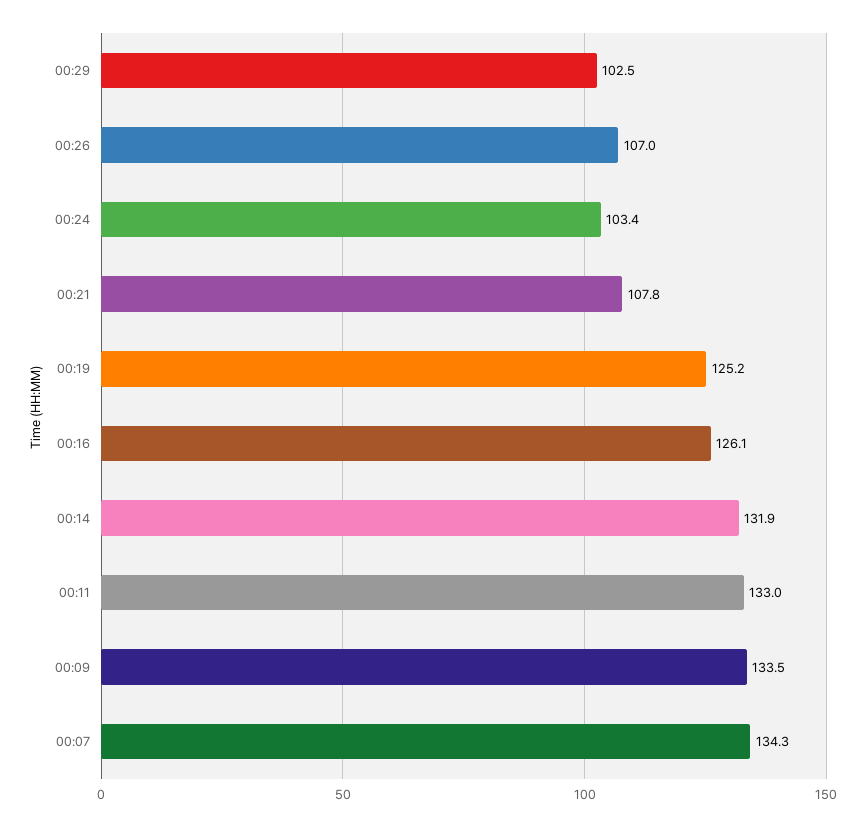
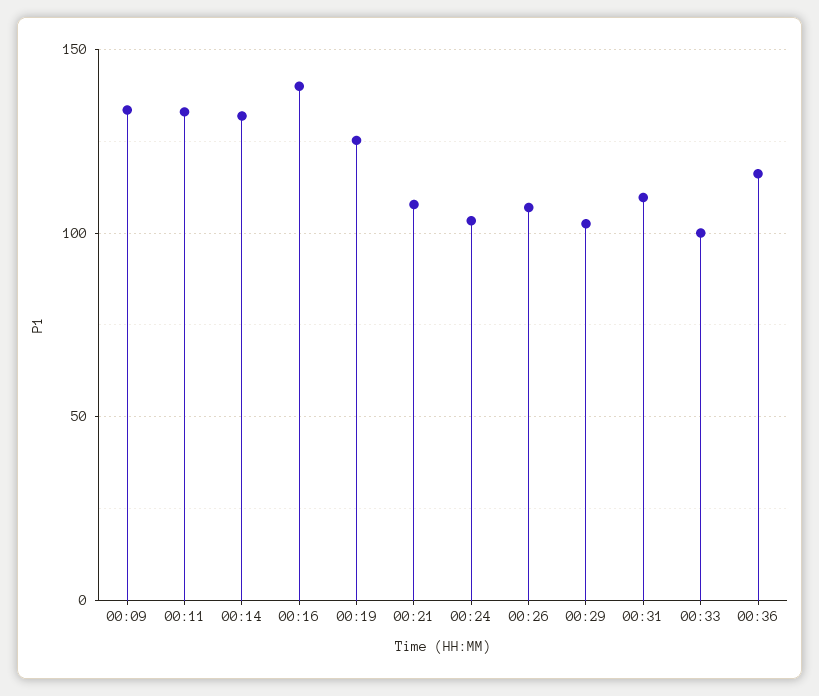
00:16: 126.1 -> 140
00:07: 134.3 -> none
00:31: none -> 110
00:33: none -> 100
00:36: none -> 115

